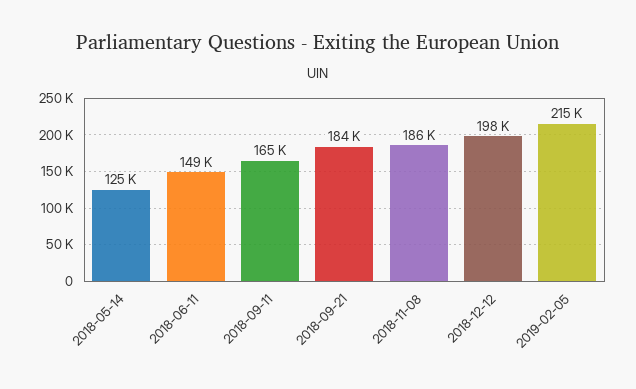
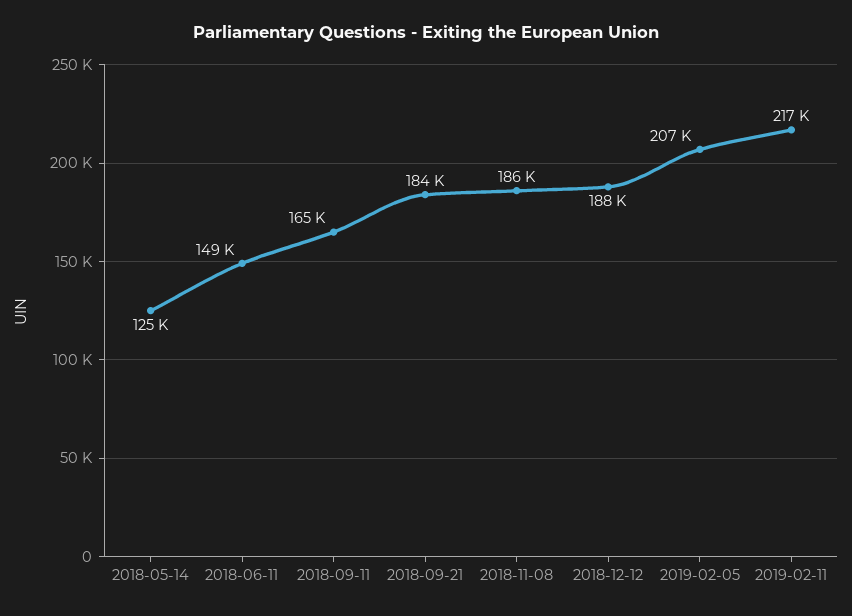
2018-12-12: 198000 -> 188000
2019-02-05: 215000 -> 207000
2019-02-11: none -> 217000

